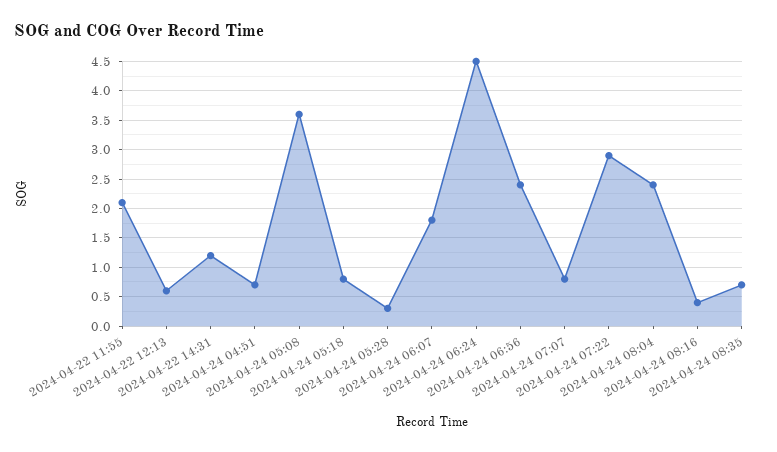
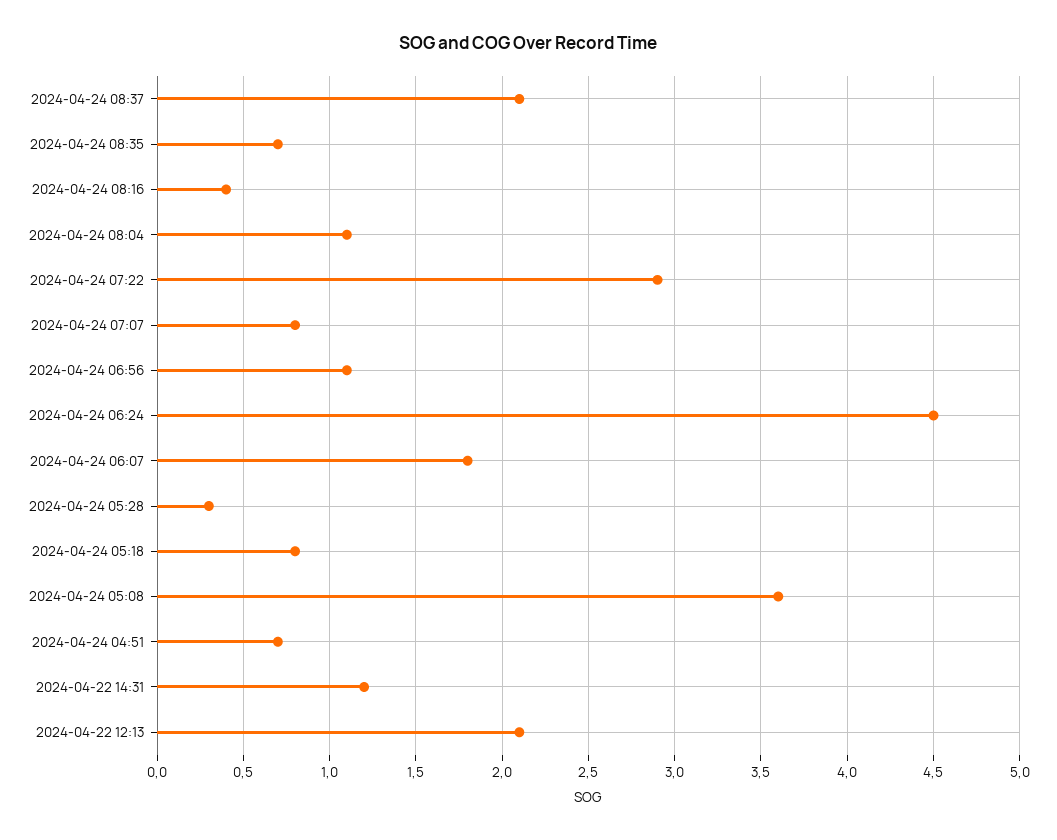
2024-04-22 11:55: 2 -> none
2024-04-22 12:13: 0.5 -> 2.1
2024-04-24 06:56: 2.5 -> 1.1
2024-04-24 08:04: 2.5 -> 1.1
2024-04-24 08:37: none -> 2.1

